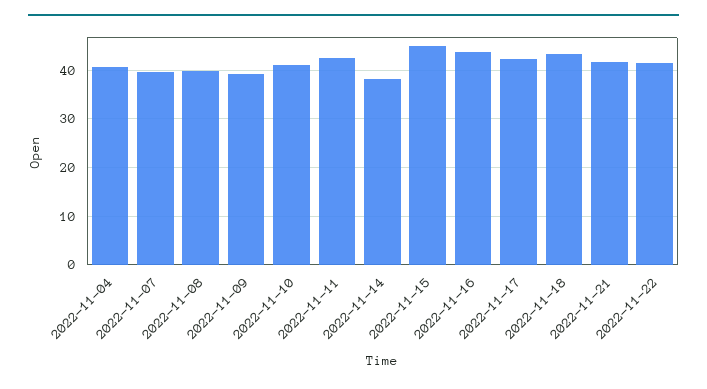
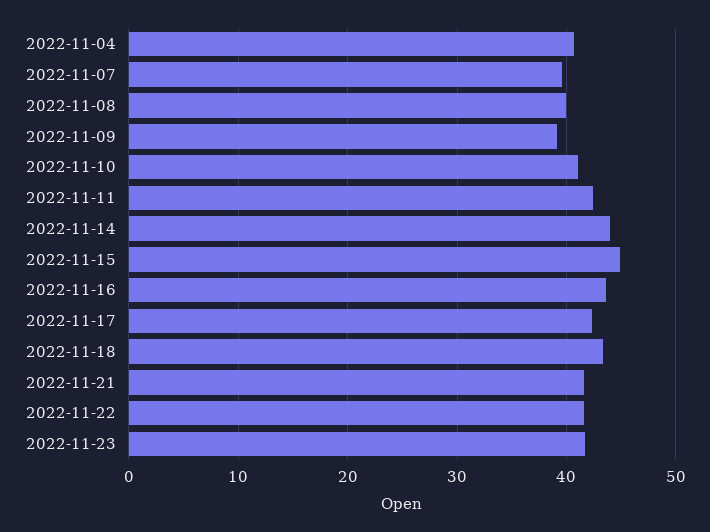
2022-11-14: 38 -> 44
2022-11-23: none -> 42

